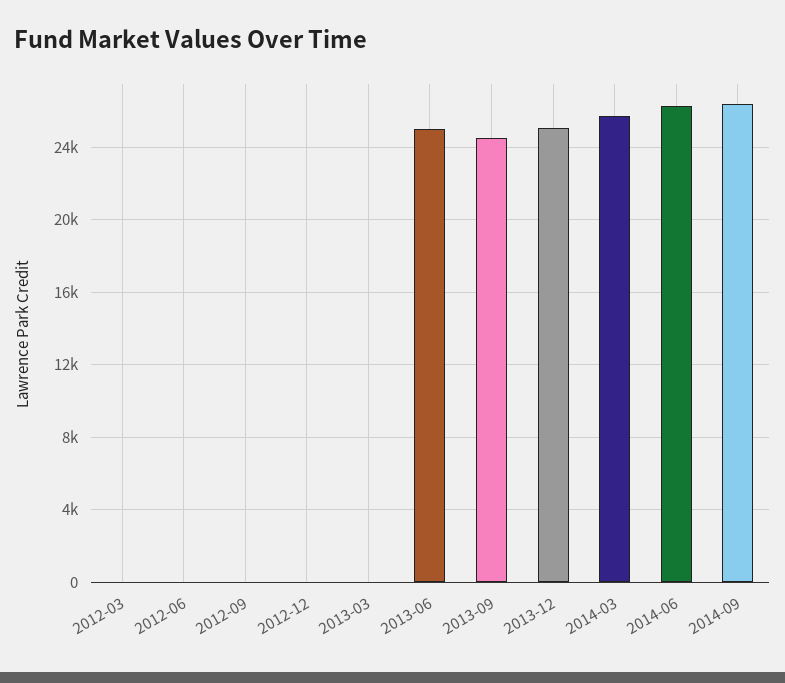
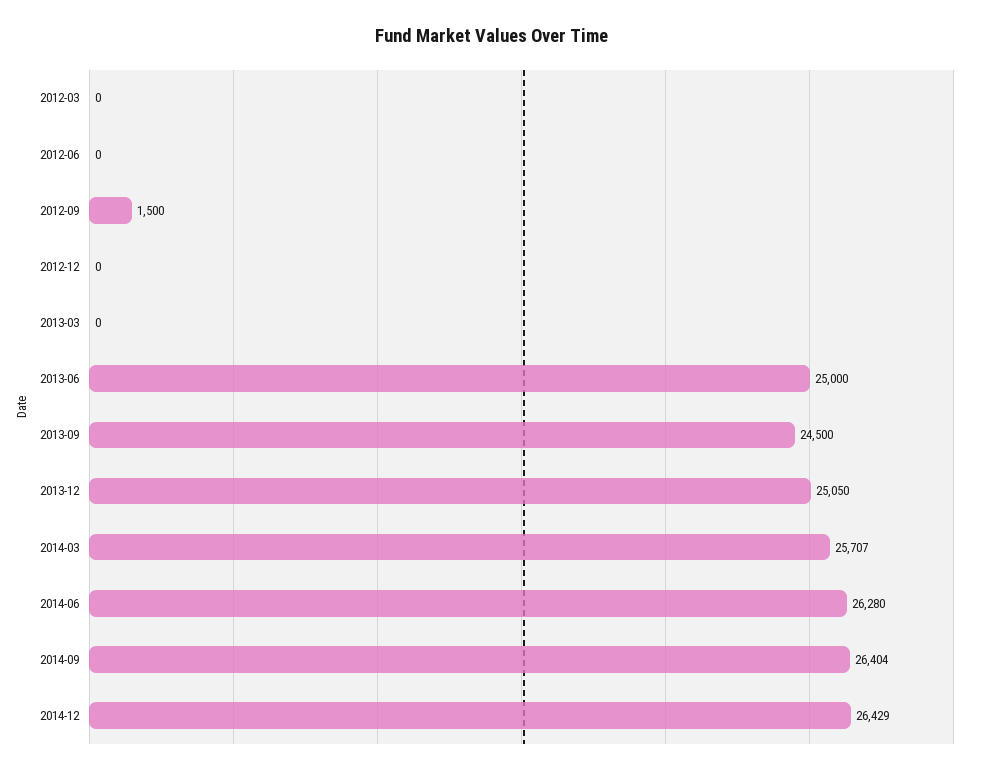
2012-09: 0 -> 1500
2014-12: none -> 26429

